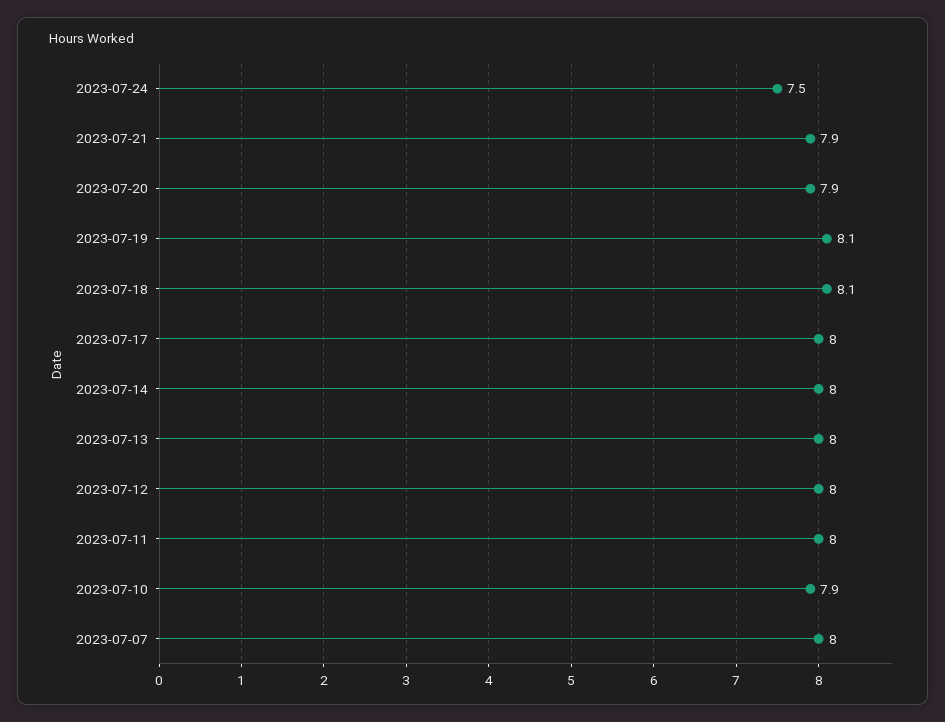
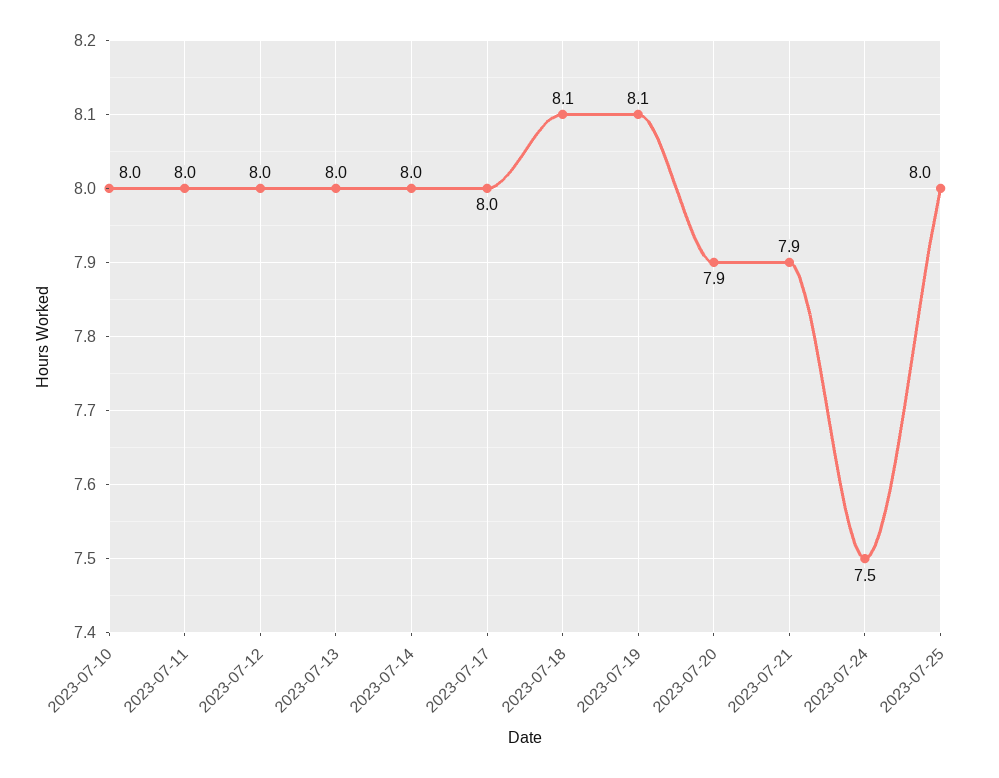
2023-07-10: 7.9 -> 8
2023-07-07: 8 -> none
2023-07-25: none -> 8

